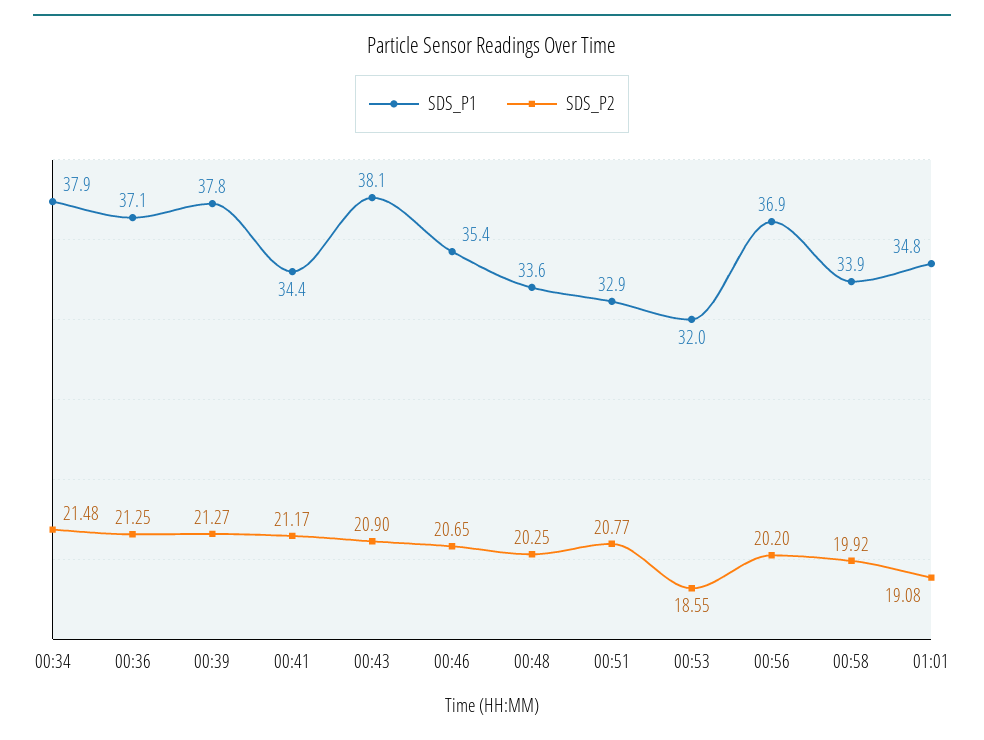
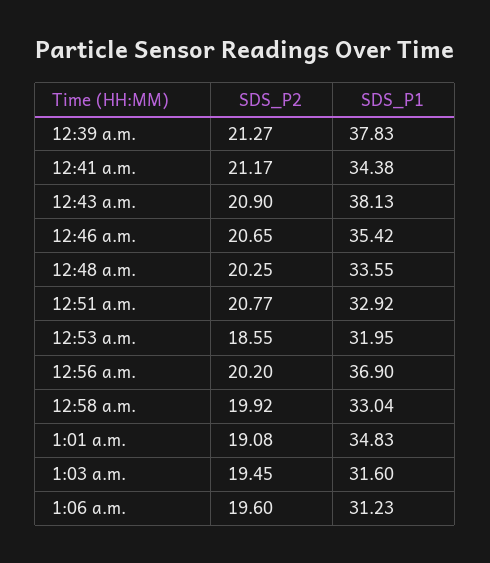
SDS_P1, 00:34: 37.9 -> none
SDS_P2, 00:34: 21.48 -> none
SDS_P1, 00:36: 37.1 -> none
SDS_P2, 00:36: 21.25 -> none
SDS_P1, 00:58: 33.9 -> 33.04
SDS_P2, 1:03 a.m.: none -> 19.45
SDS_P1, 1:03 a.m.: none -> 31.6
SDS_P2, 1:06 a.m.: none -> 19.6
SDS_P1, 1:06 a.m.: none -> 31.23

